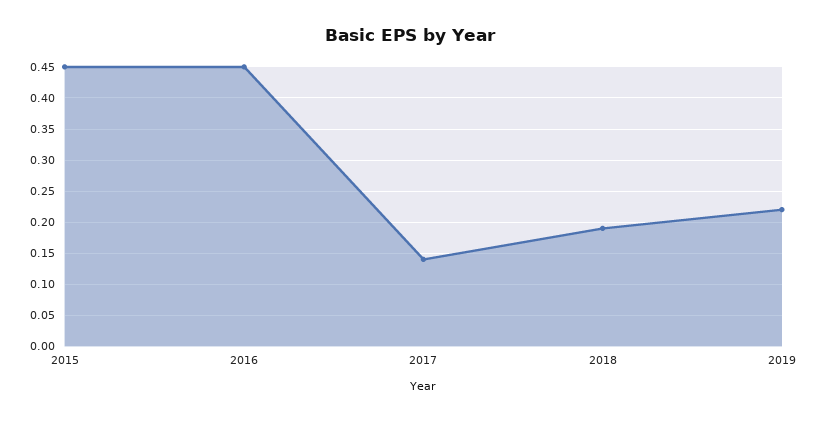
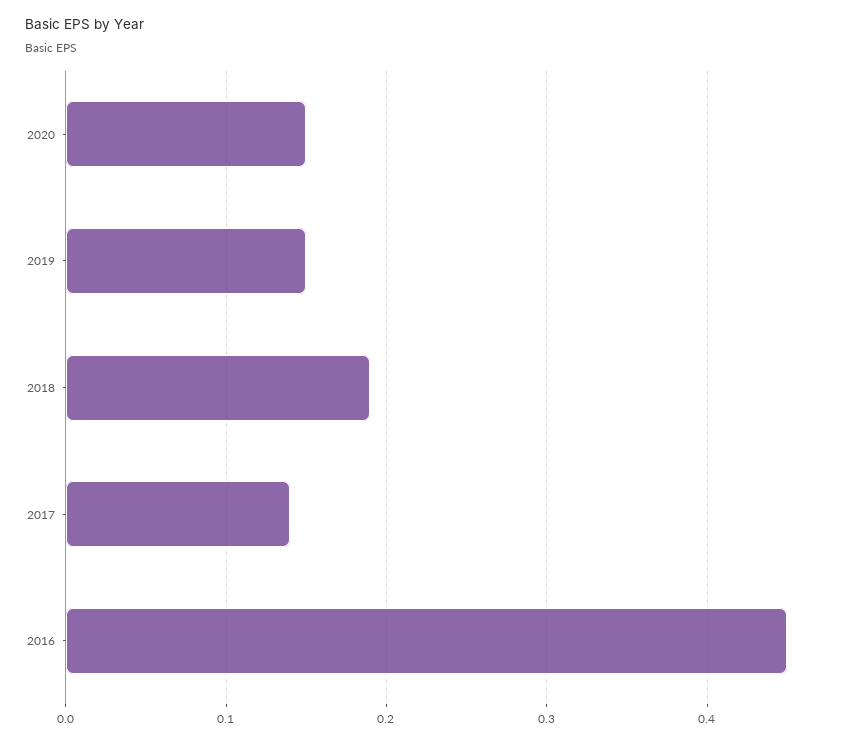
2015: 0.45 -> none
2019: 0.22 -> 0.15
2020: none -> 0.15

